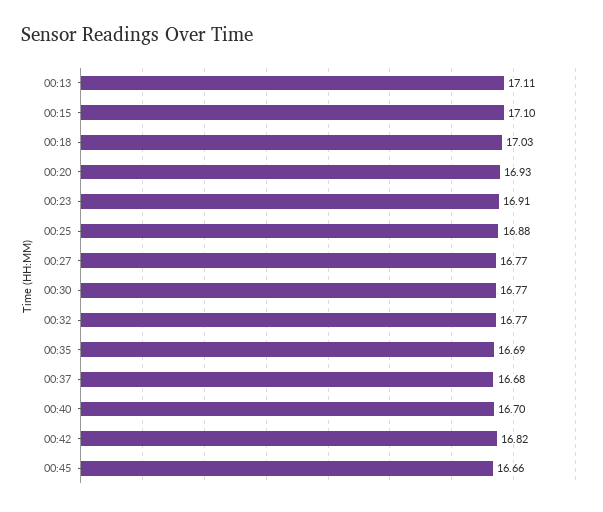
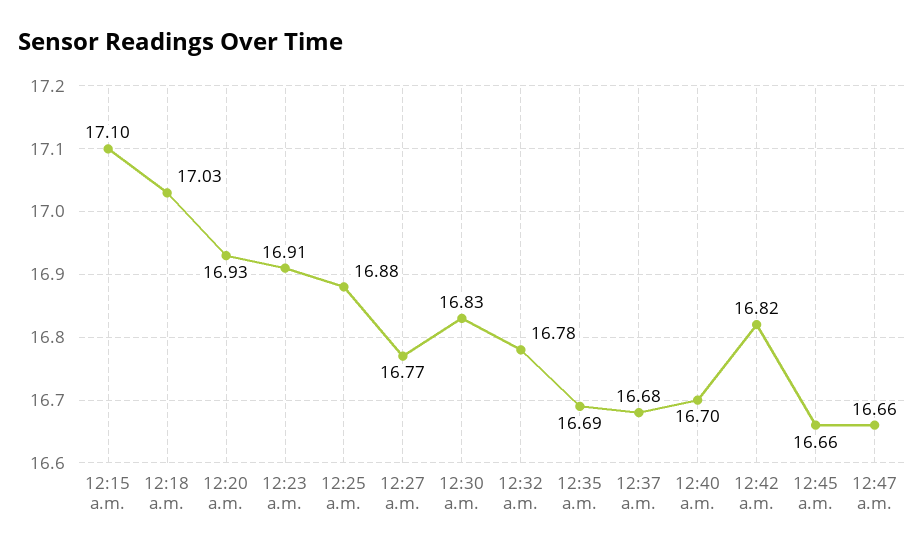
00:13: 17.11 -> none
00:30: 16.77 -> 16.83
00:32: 16.77 -> 16.78
12:47 a.m.: none -> 16.66

